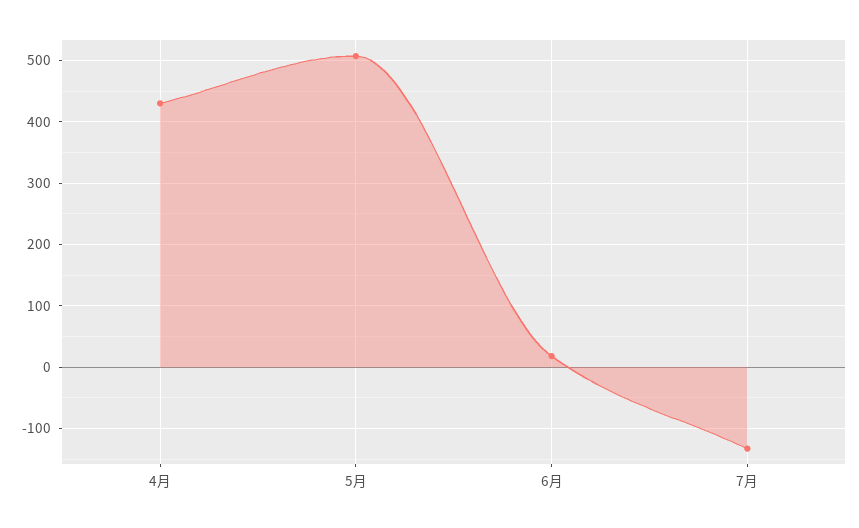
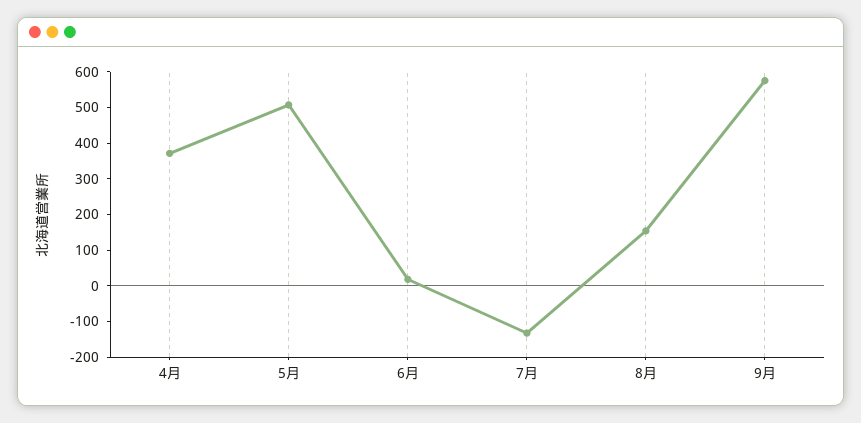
4月: 430 -> 375
8月: none -> 150
9月: none -> 575

